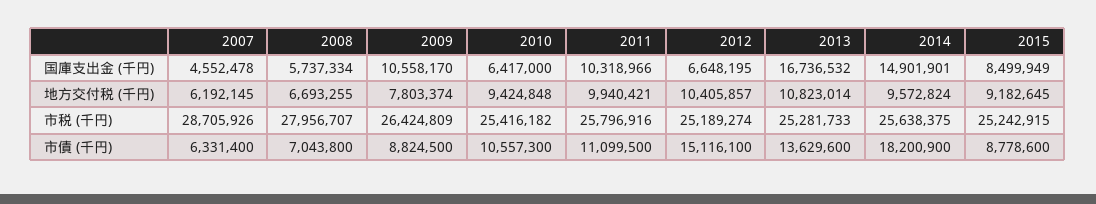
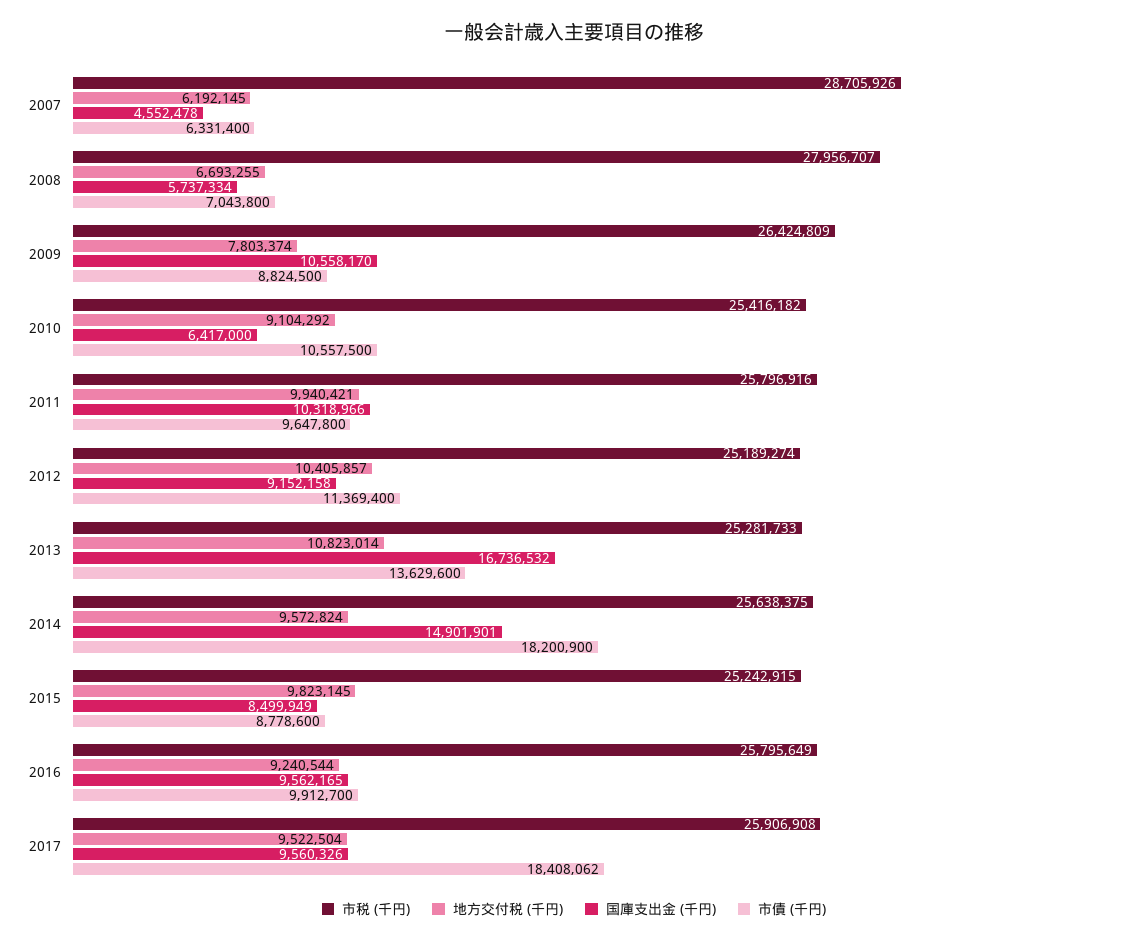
国庫支出金 (千円), 2012: 6648195 -> 9152158
地方交付税 (千円), 2010: 9424848 -> 9104292
地方交付税 (千円), 2015: 9182645 -> 9823145
市債 (千円), 2010: 10557300 -> 10557500
市債 (千円), 2011: 11099500 -> 9647800
市債 (千円), 2012: 15116100 -> 11369400
市税 (千円), 2016: none -> 25795649
地方交付税 (千円), 2016: none -> 9240544
国庫支出金 (千円), 2016: none -> 9562165
市債 (千円), 2016: none -> 9912700
市税 (千円), 2017: none -> 25906908
地方交付税 (千円), 2017: none -> 9522504
国庫支出金 (千円), 2017: none -> 9560326
市債 (千円), 2017: none -> 18408062

